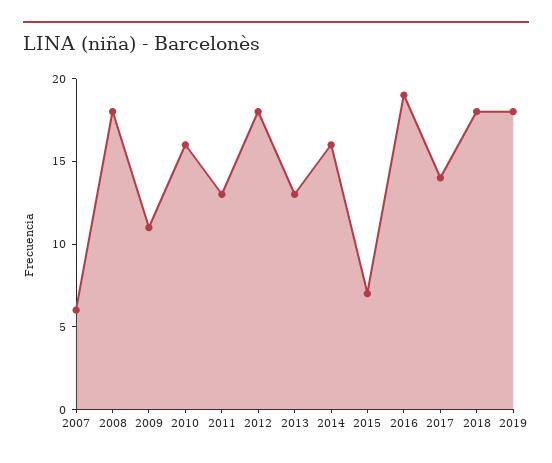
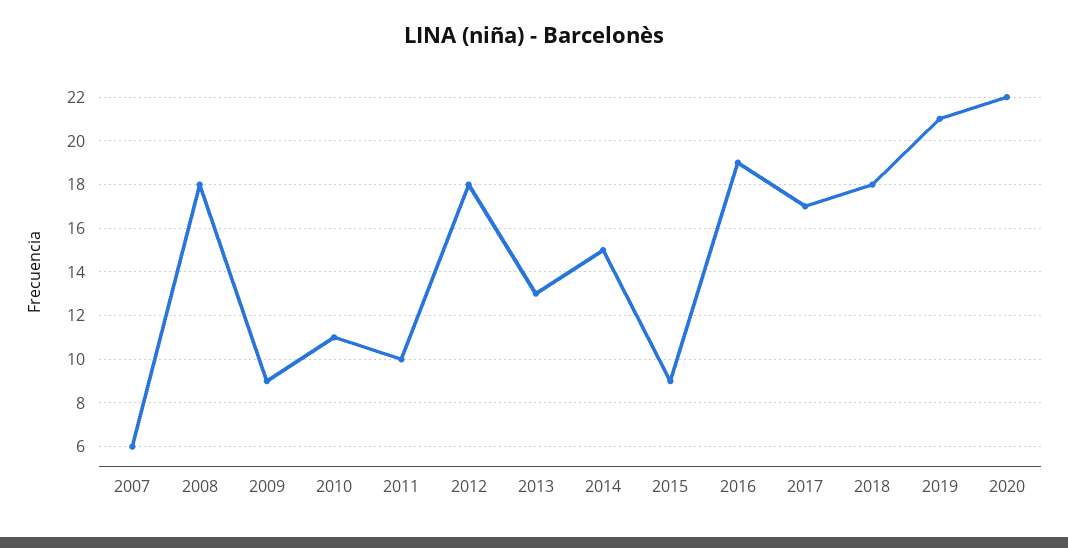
2009: 11 -> 9
2010: 16 -> 11
2011: 13 -> 10
2014: 16 -> 15
2015: 7 -> 9
2017: 14 -> 17
2019: 18 -> 21
2020: none -> 22

